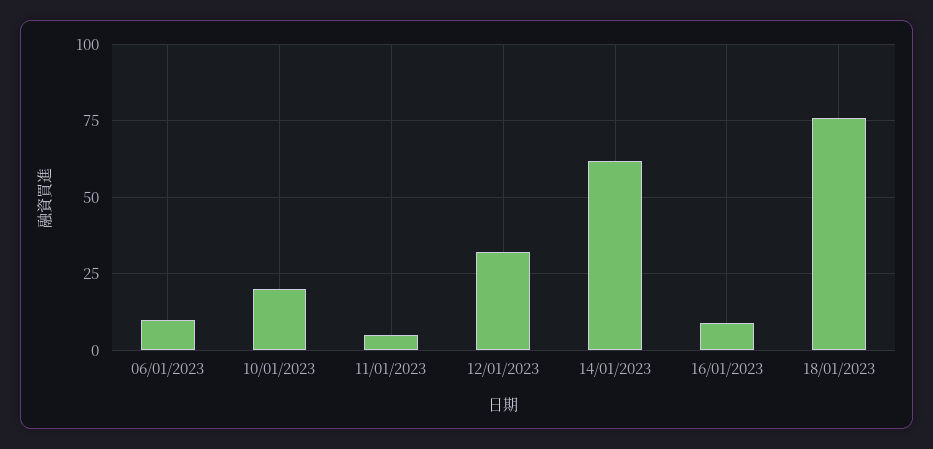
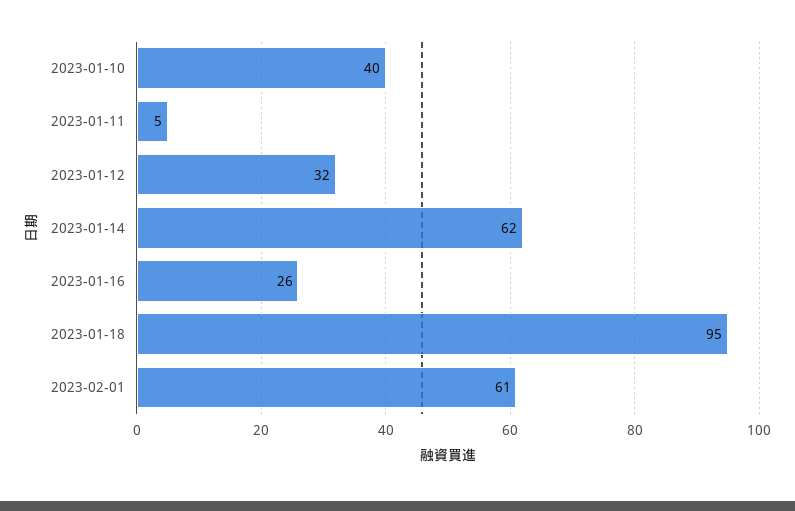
06/01/2023: 10 -> none
10/01/2023: 20 -> 40
16/01/2023: 10 -> 26
18/01/2023: 75 -> 95
2023-02-01: none -> 61

